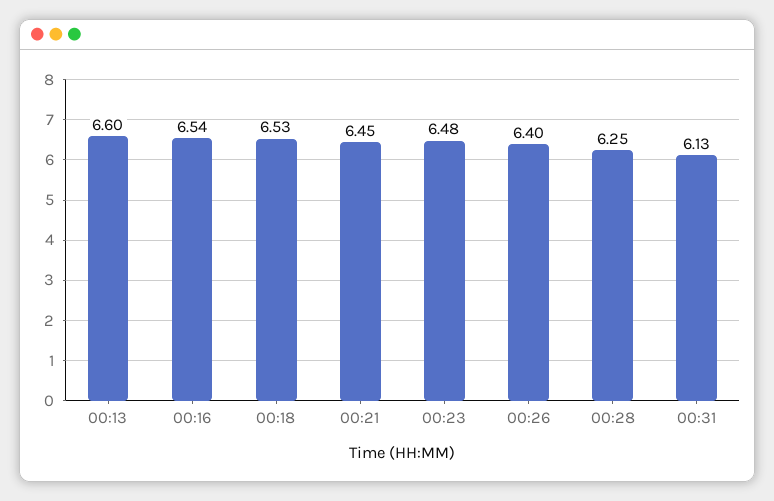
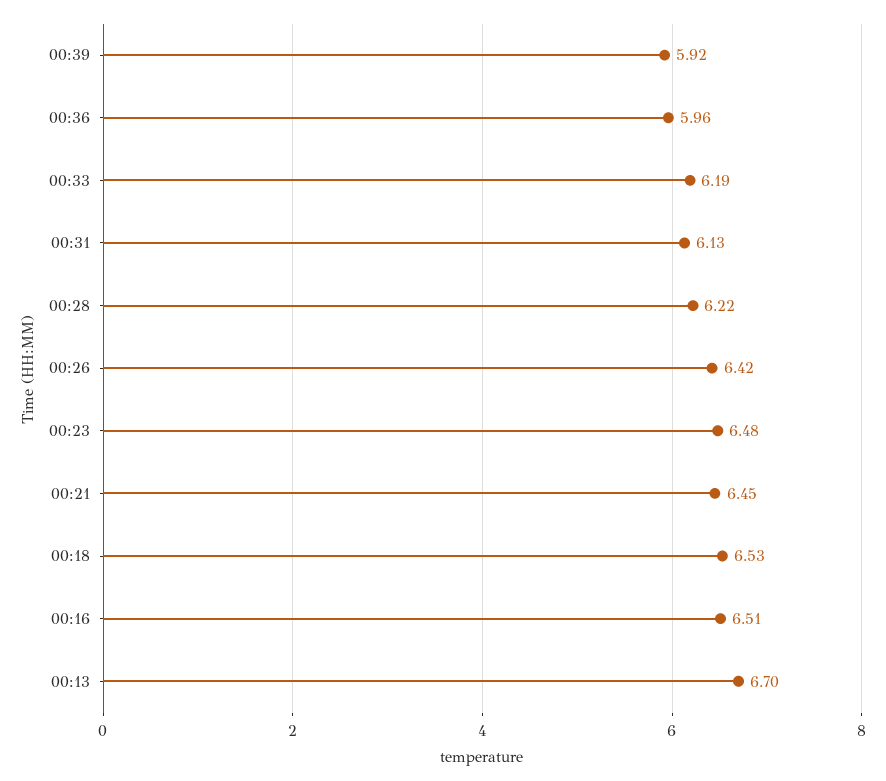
00:13: 6.6 -> 6.7
00:16: 6.54 -> 6.51
00:26: 6.4 -> 6.42
00:28: 6.25 -> 6.22
00:39: none -> 5.92
00:36: none -> 5.96
00:33: none -> 6.19

